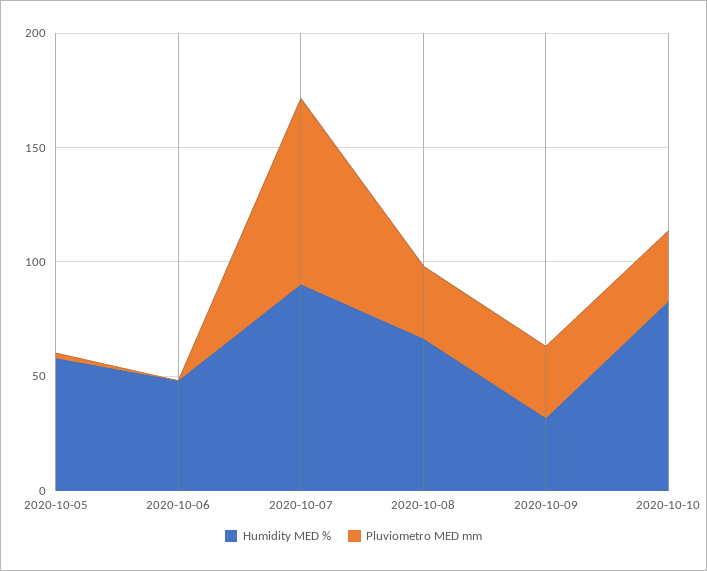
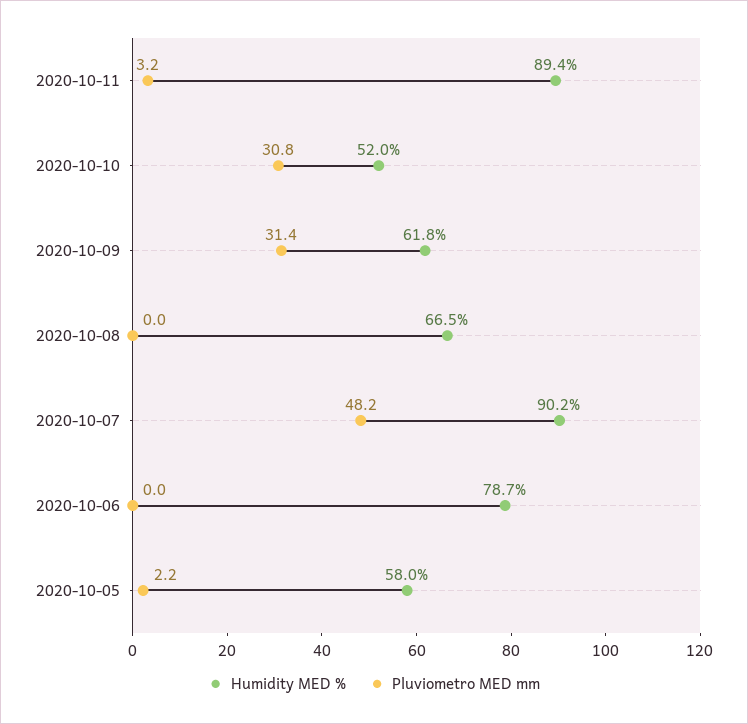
Humidity MED %, 2020-10-06: 50 -> 78.7
Pluviometro MED mm, 2020-10-07: 80 -> 48.2
Pluviometro MED mm, 2020-10-08: 30 -> 0
Humidity MED %, 2020-10-09: 30 -> 61.8
Humidity MED %, 2020-10-10: 80 -> 52
Humidity MED %, 2020-10-11: none -> 89.4
Pluviometro MED mm, 2020-10-11: none -> 3.2

